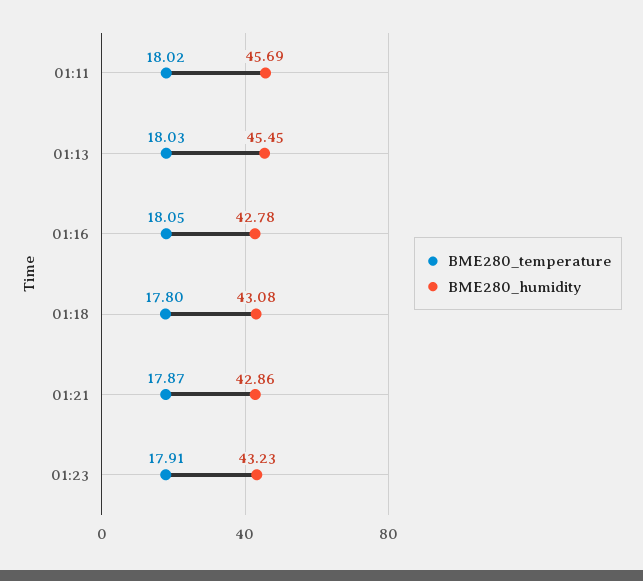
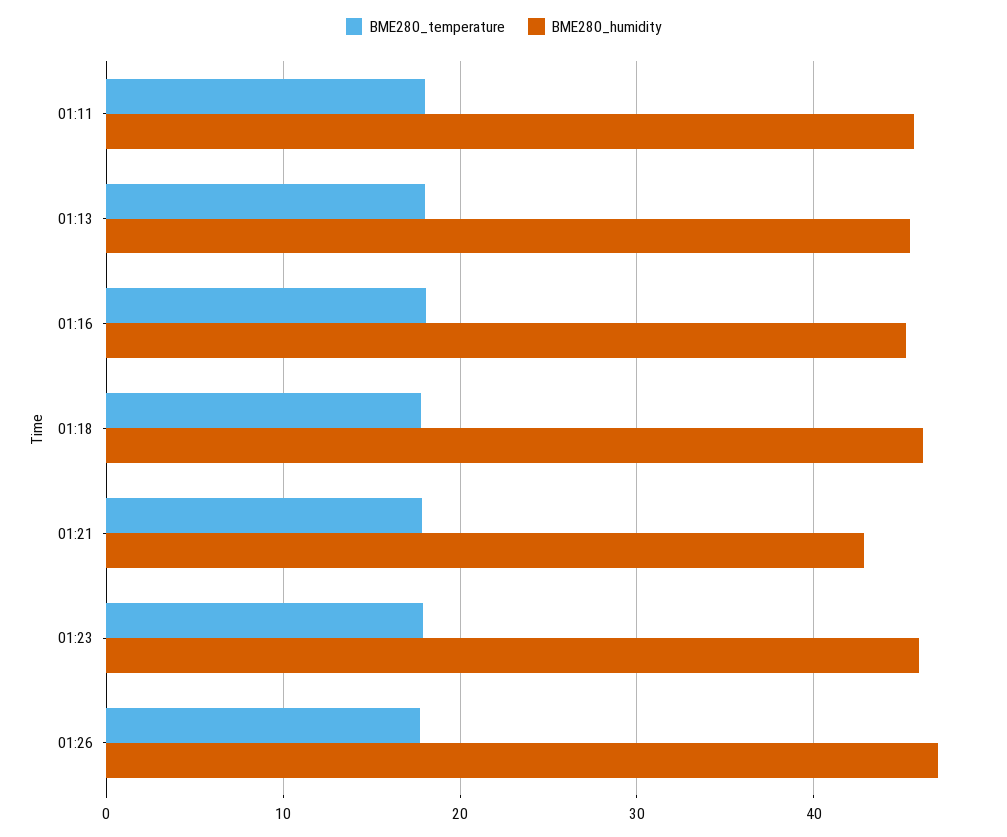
BME280_humidity, 01:16: 42.78 -> 45
BME280_humidity, 01:18: 43.08 -> 46
BME280_humidity, 01:23: 43.23 -> 46
BME280_temperature, 01:26: none -> 18
BME280_humidity, 01:26: none -> 47

